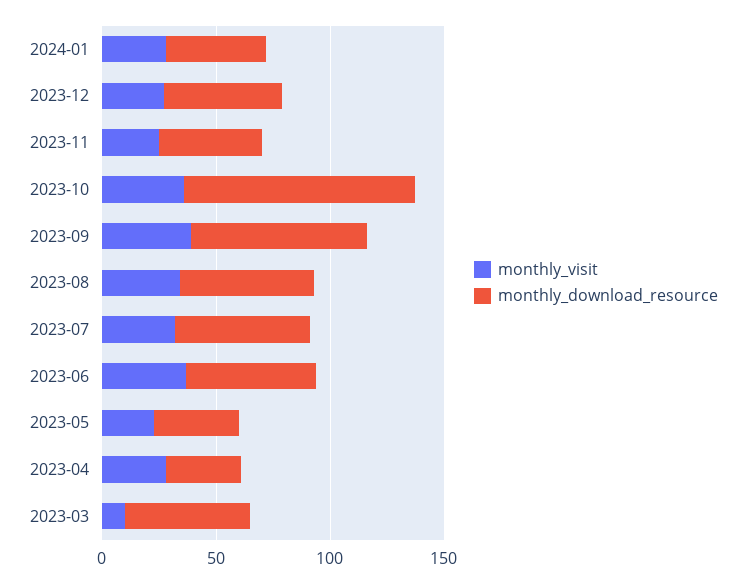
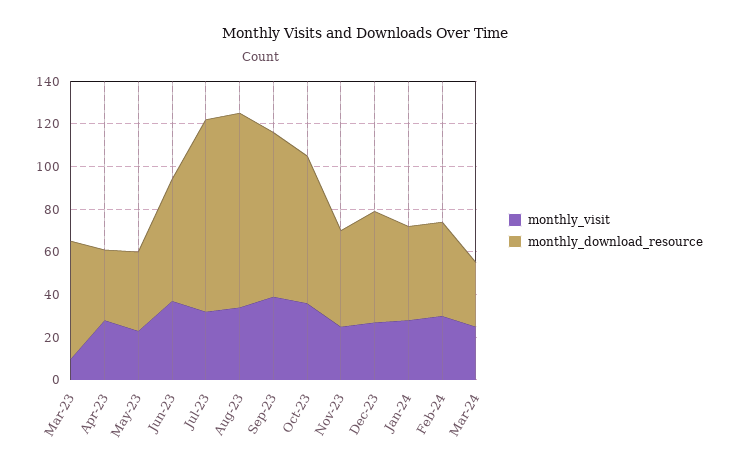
monthly_download_resource, 2023-10: 100 -> 70
monthly_download_resource, 2023-08: 60 -> 90
monthly_download_resource, 2023-07: 60 -> 90
monthly_visit, Feb-24: none -> 30
monthly_download_resource, Feb-24: none -> 45
monthly_visit, Mar-24: none -> 25
monthly_download_resource, Mar-24: none -> 30

